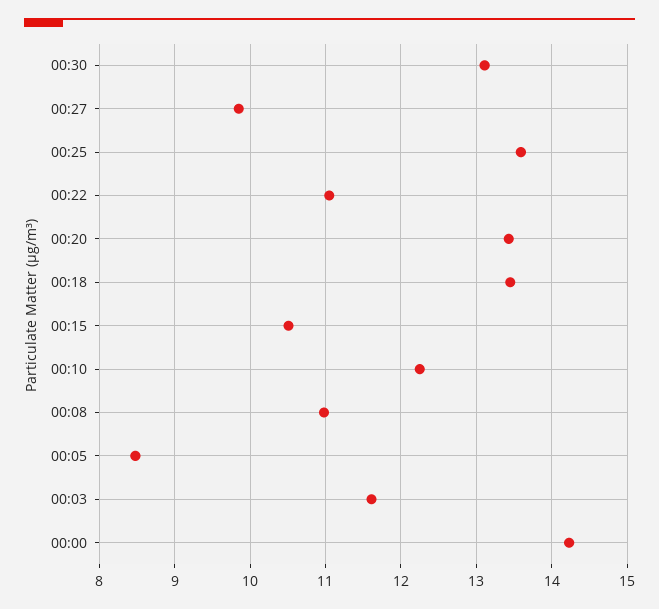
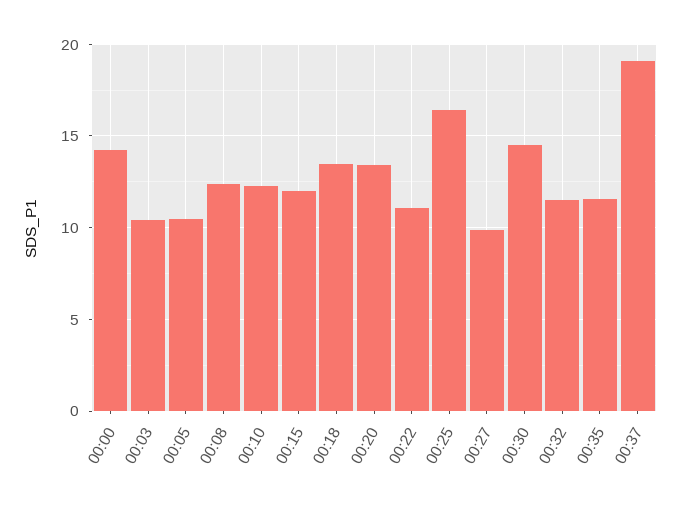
00:30: 13.1 -> 14.5
00:25: 13.6 -> 16.5
00:15: 10.5 -> 12
00:08: 11 -> 12.5
00:05: 8.5 -> 10.5
00:03: 11.6 -> 10.5
00:32: none -> 11.5
00:35: none -> 11.5
00:37: none -> 19

